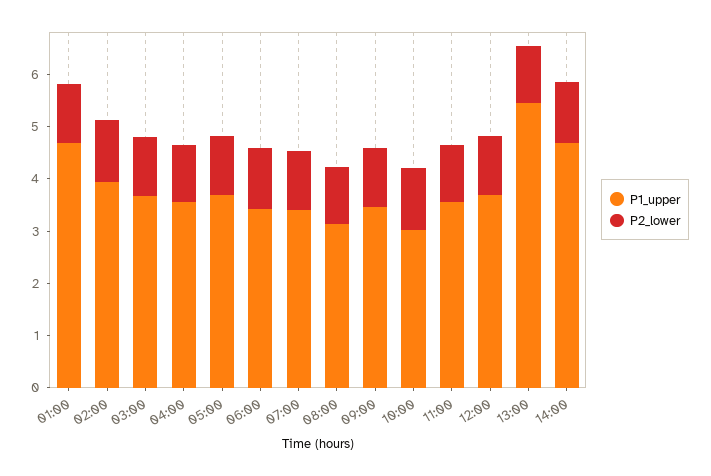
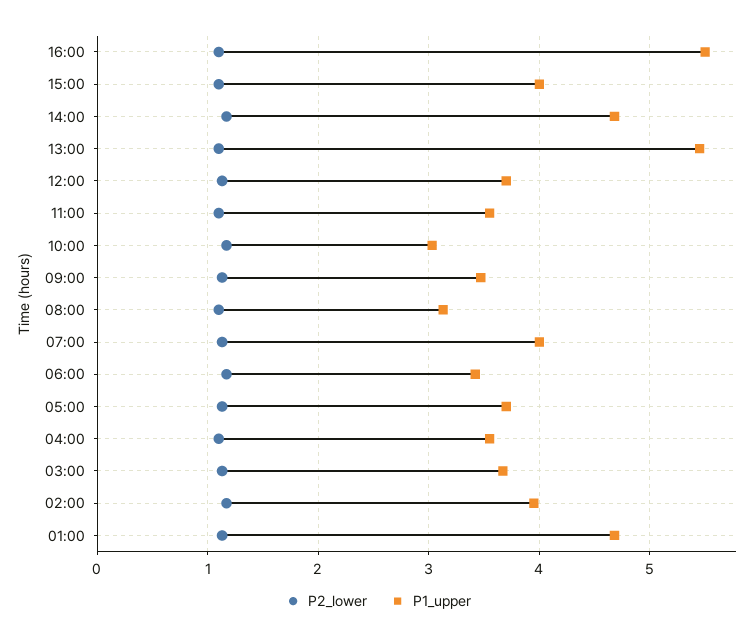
P1_upper, 07:00: 3.4 -> 4
P2_lower, 16:00: none -> 1.1
P1_upper, 16:00: none -> 5.5
P2_lower, 15:00: none -> 1.1
P1_upper, 15:00: none -> 4

